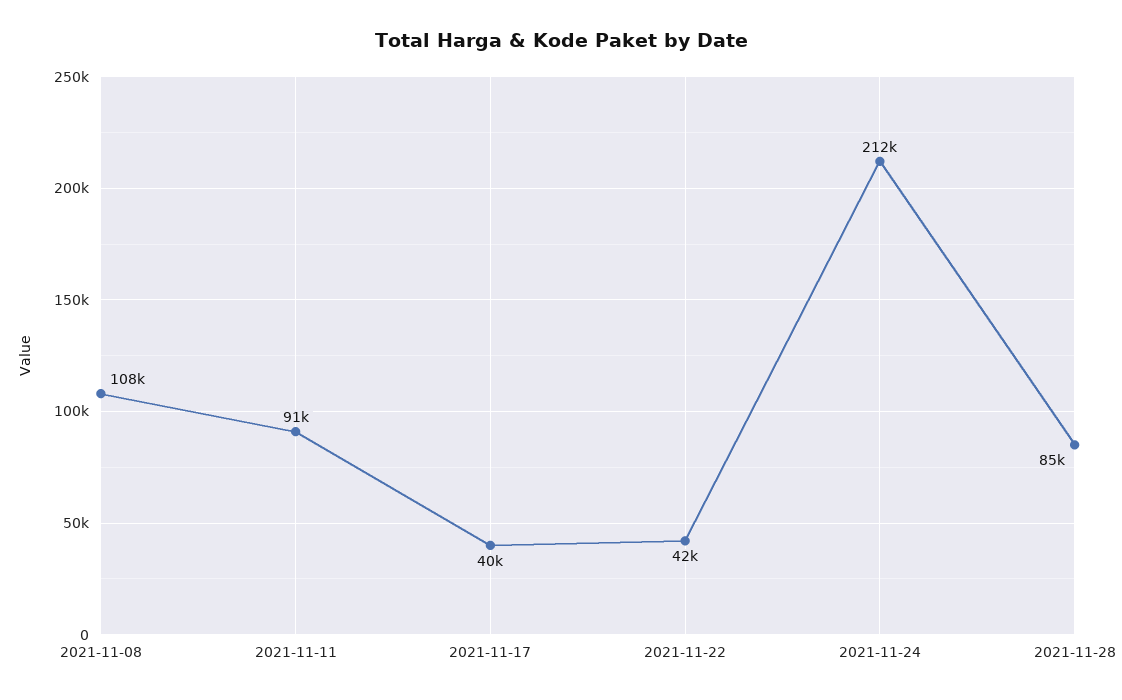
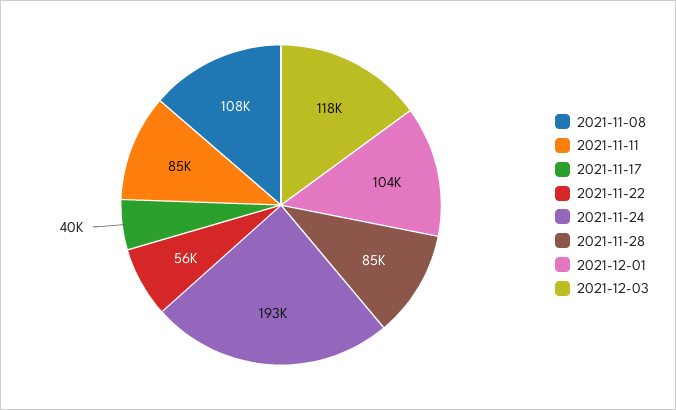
2021-11-11: 91000 -> 85000
2021-11-22: 42000 -> 56000
2021-11-24: 212000 -> 193000
2021-12-01: none -> 104000
2021-12-03: none -> 118000

